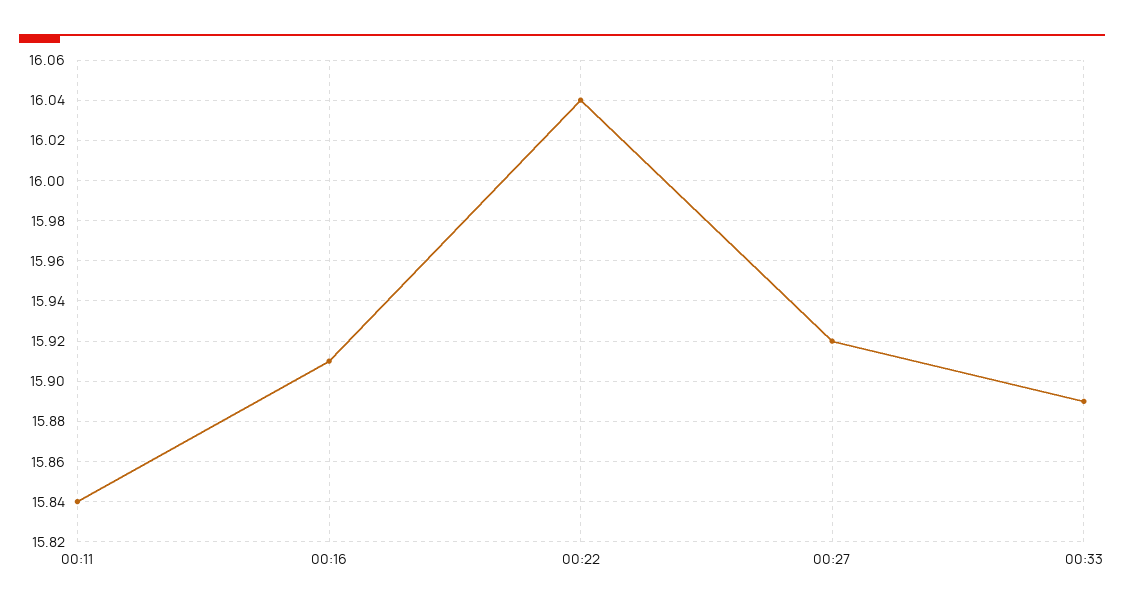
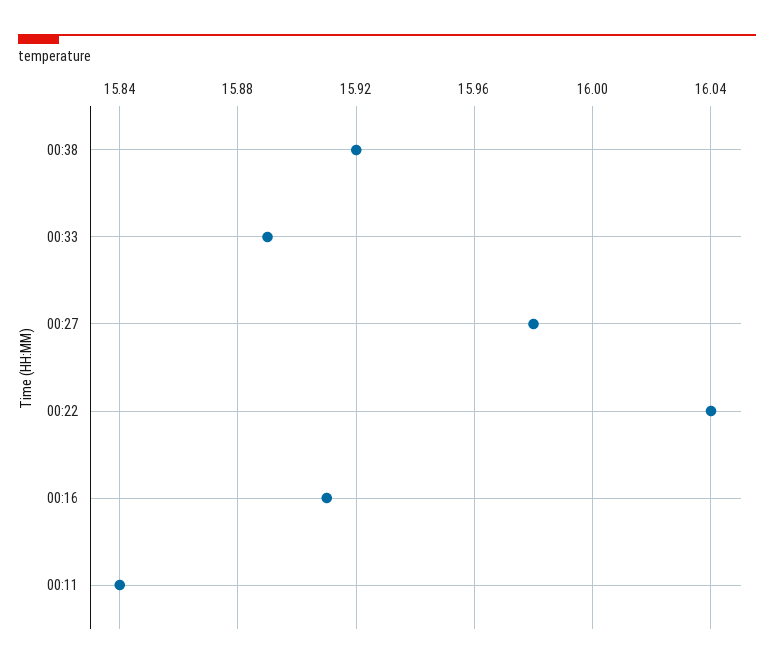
00:27: 15.92 -> 15.98
00:38: none -> 15.92

